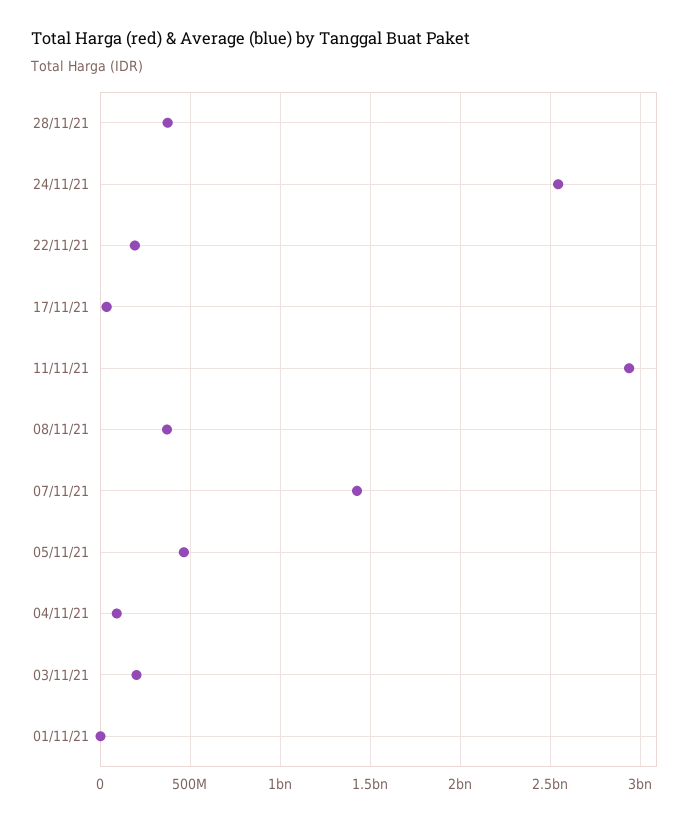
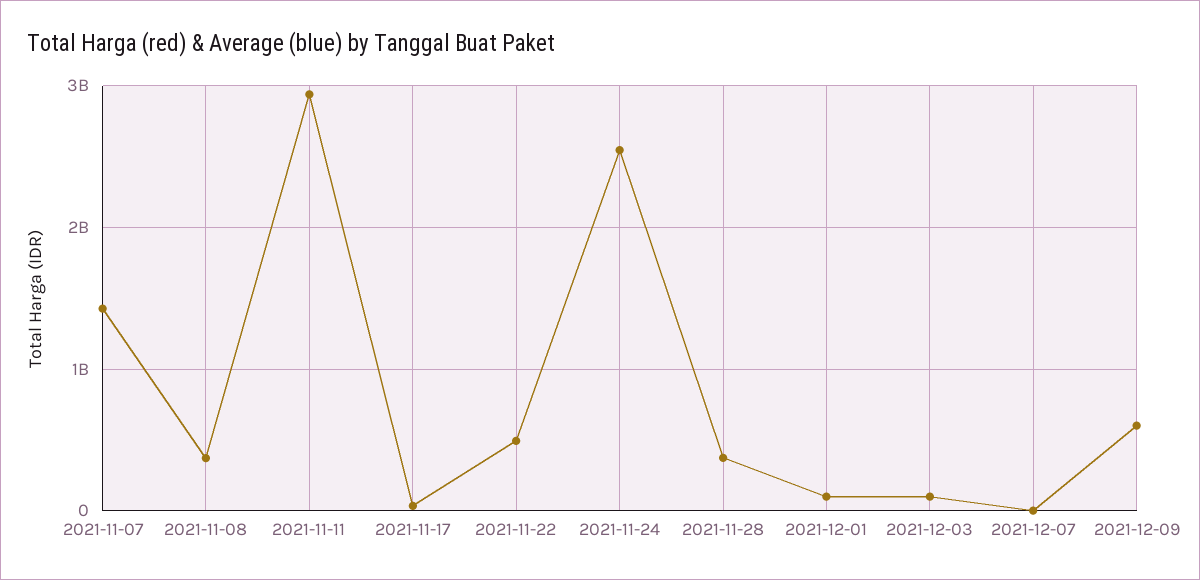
22/11/21: 200000000 -> 500000000
05/11/21: 450000000 -> none
04/11/21: 100000000 -> none
03/11/21: 200000000 -> none
01/11/21: 0 -> none
2021-12-01: none -> 100000000
2021-12-03: none -> 100000000
2021-12-07: none -> 0
2021-12-09: none -> 600000000

